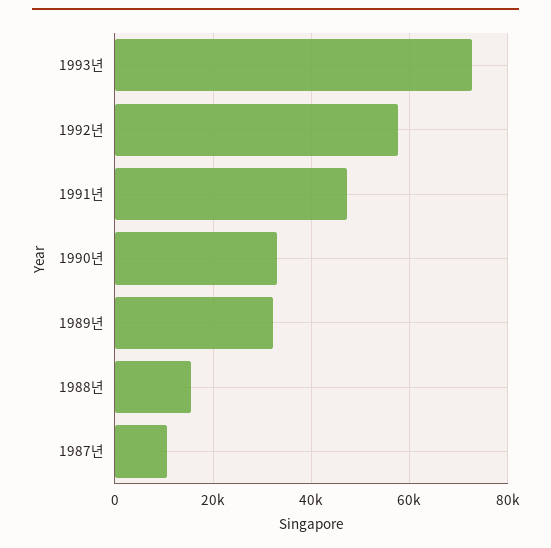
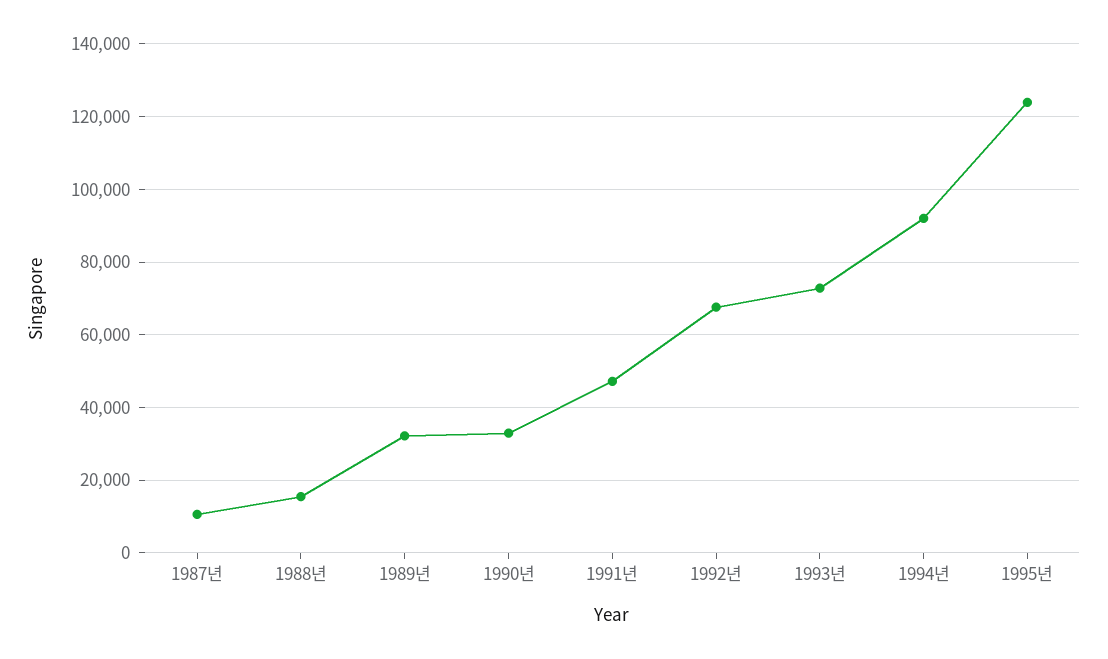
1992년: 58000 -> 68000
1994년: none -> 92000
1995년: none -> 124000

